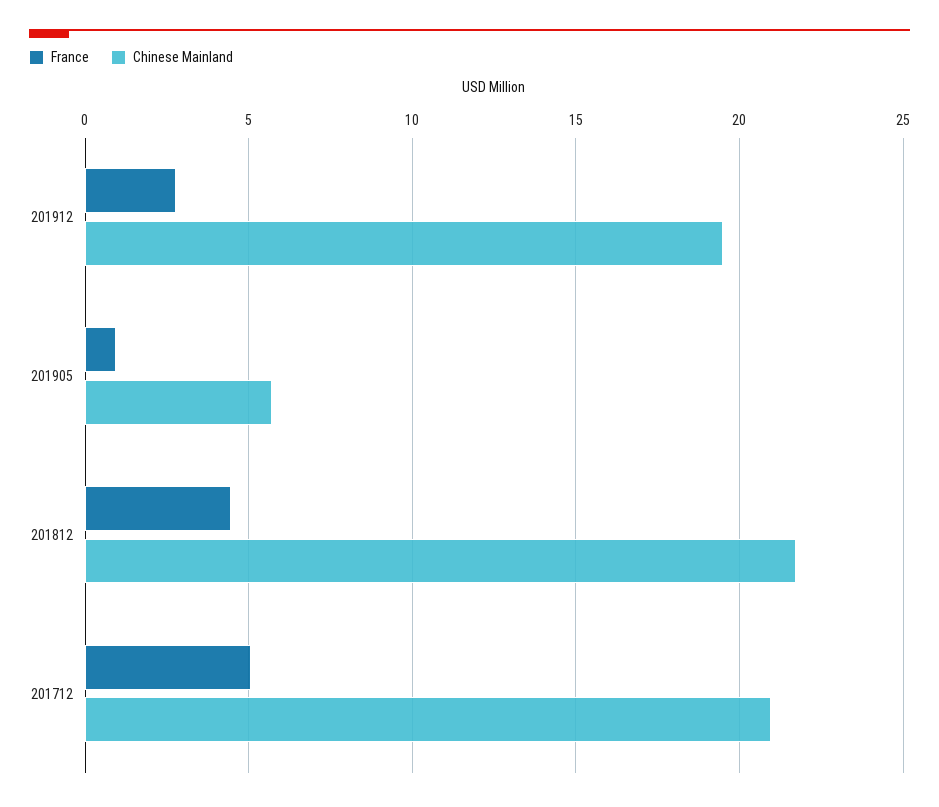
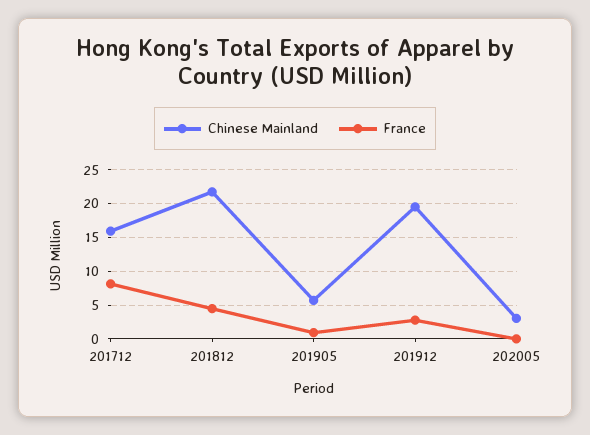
France, 201712: 5 -> 8
Chinese Mainland, 201712: 21 -> 16
Chinese Mainland, 202005: none -> 3
France, 202005: none -> 0

